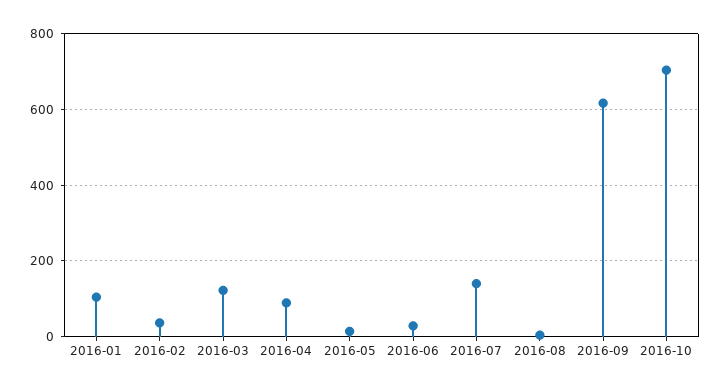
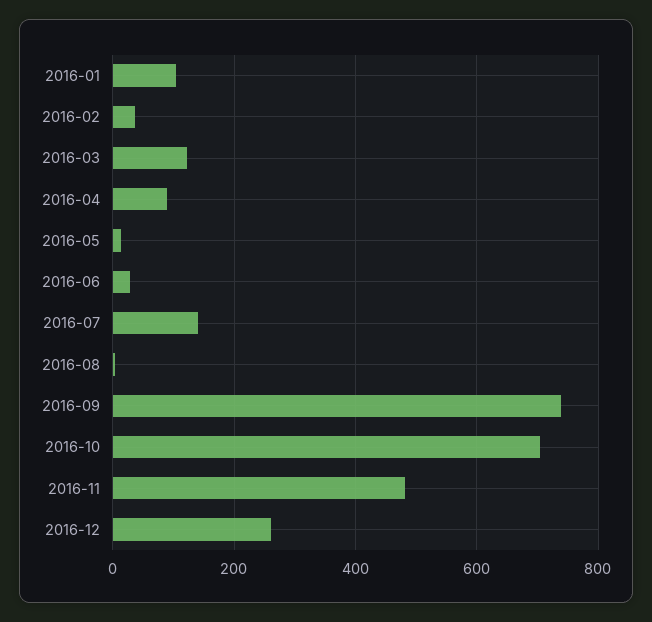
2016-09: 620 -> 740
2016-11: none -> 480
2016-12: none -> 260

